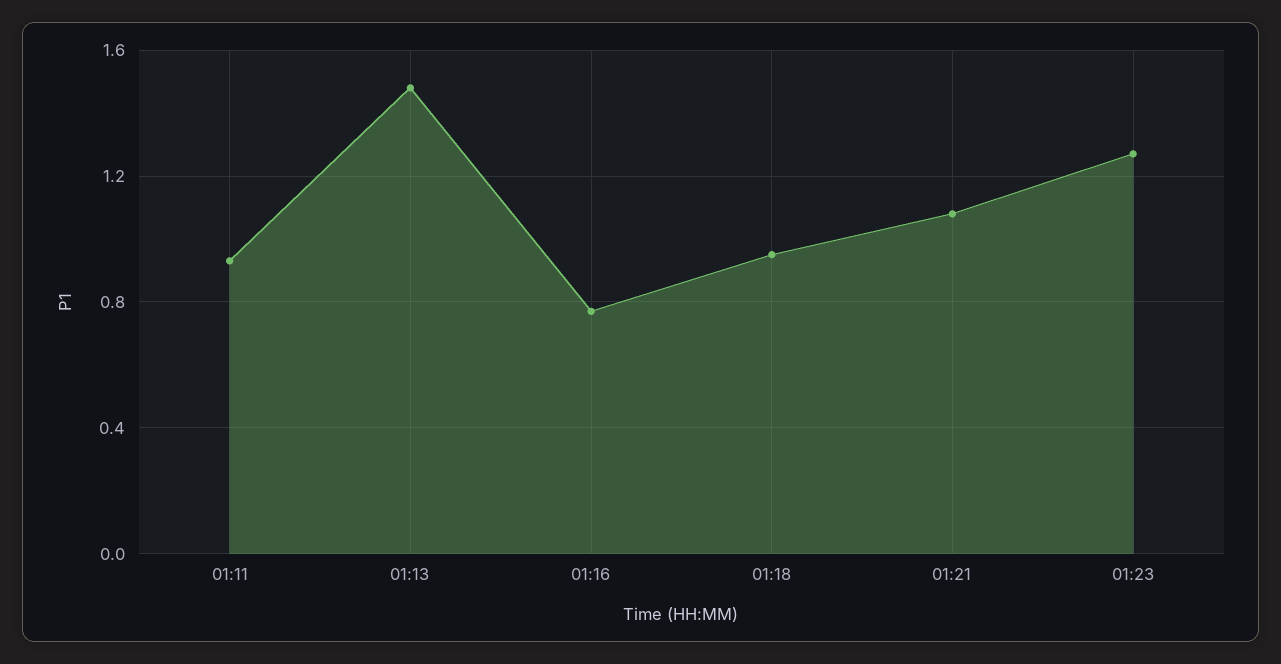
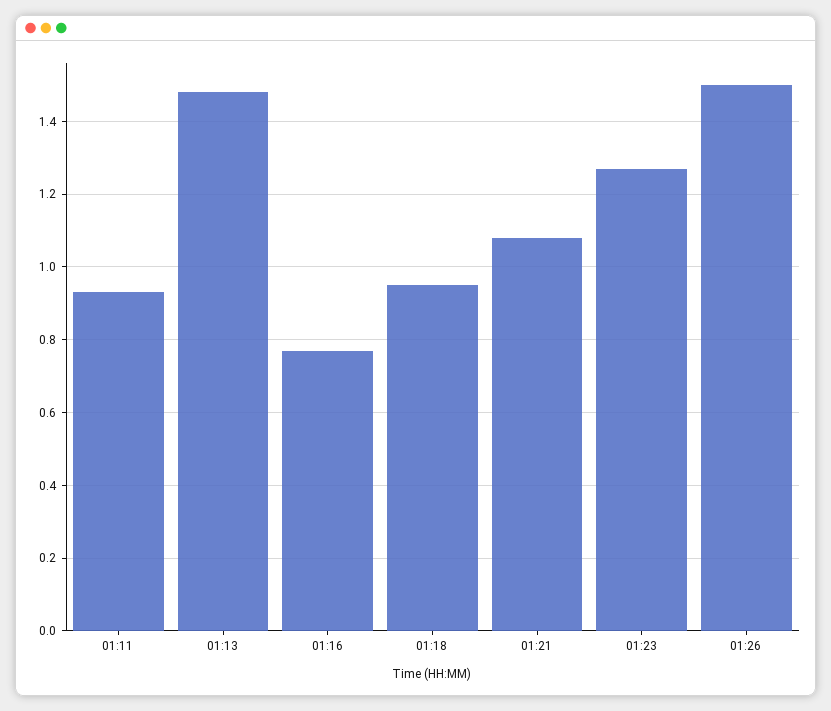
01:26: none -> 1.5

